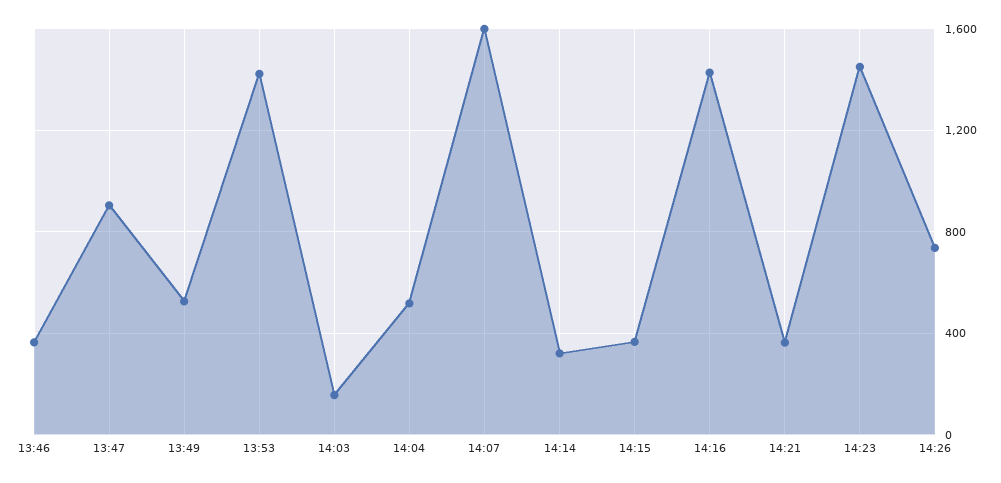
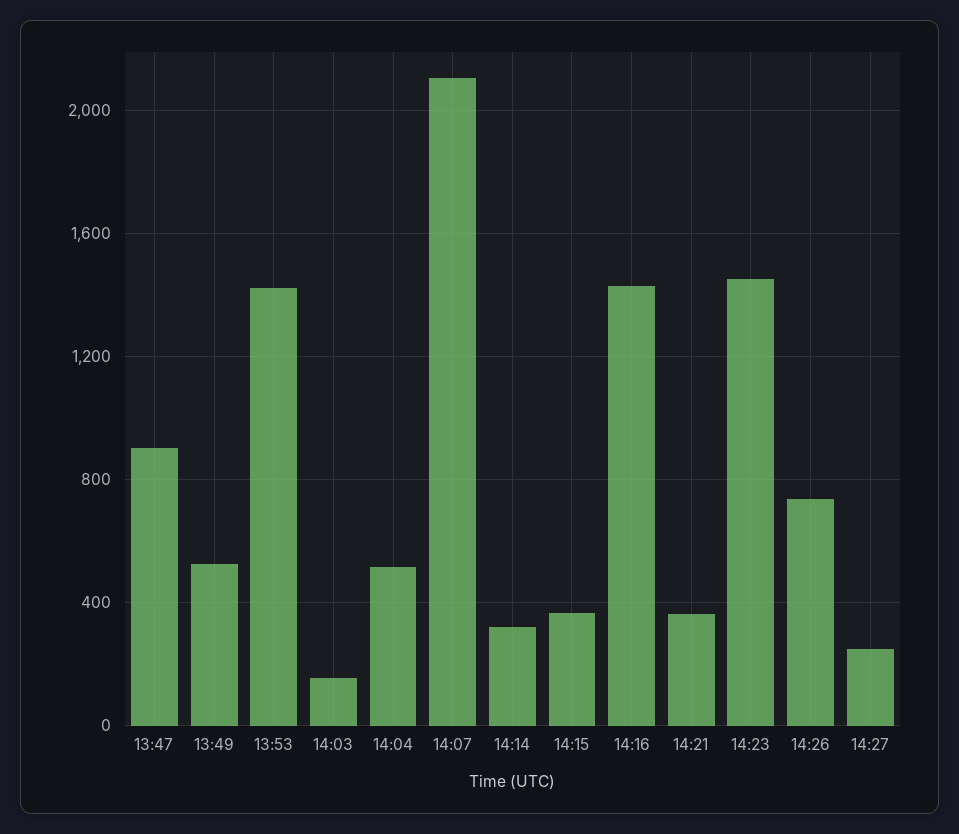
13:46: 350 -> none
14:07: 1600 -> 2100
14:27: none -> 250

